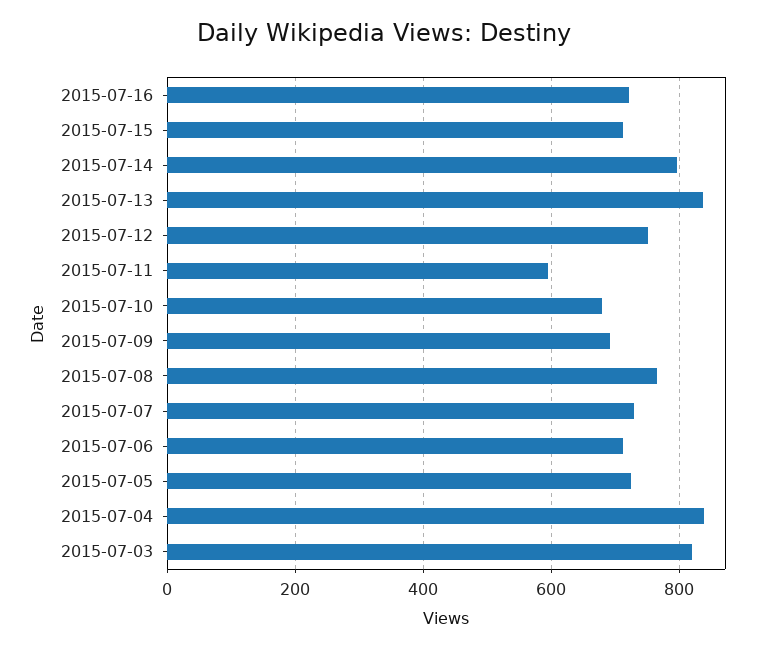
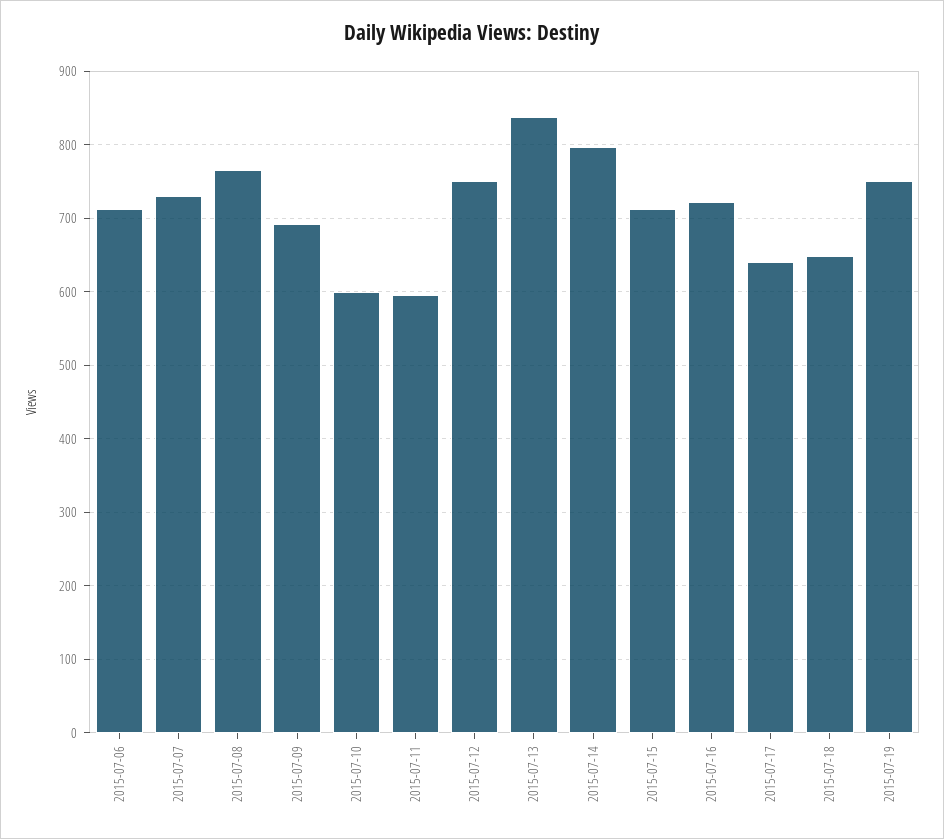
2015-07-10: 680 -> 600
2015-07-05: 720 -> none
2015-07-04: 840 -> none
2015-07-03: 820 -> none
2015-07-17: none -> 640
2015-07-18: none -> 650
2015-07-19: none -> 750

